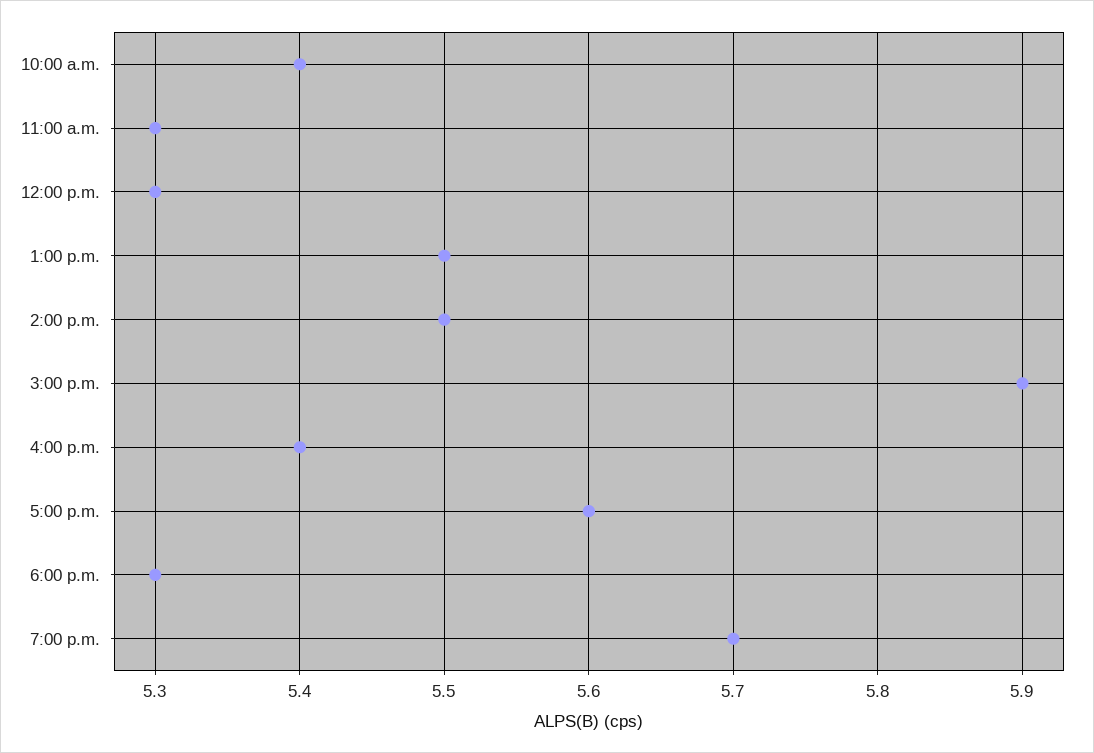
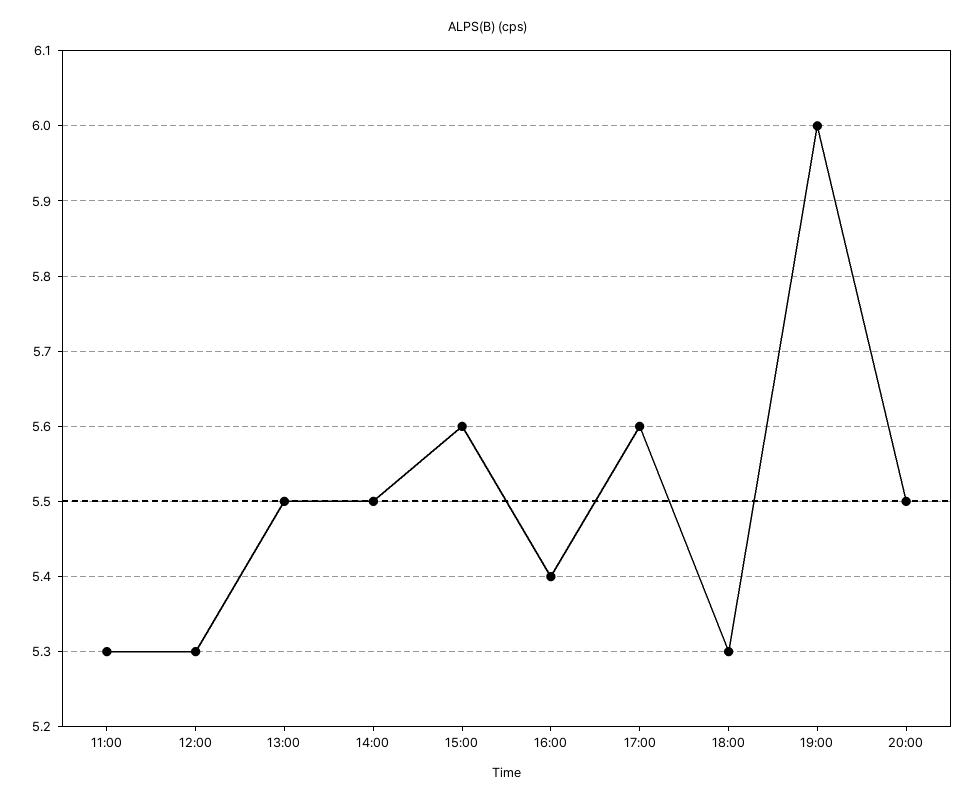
10:00 a.m.: 5.4 -> none
3:00 p.m.: 5.9 -> 5.6
7:00 p.m.: 5.7 -> 6
20:00: none -> 5.5

